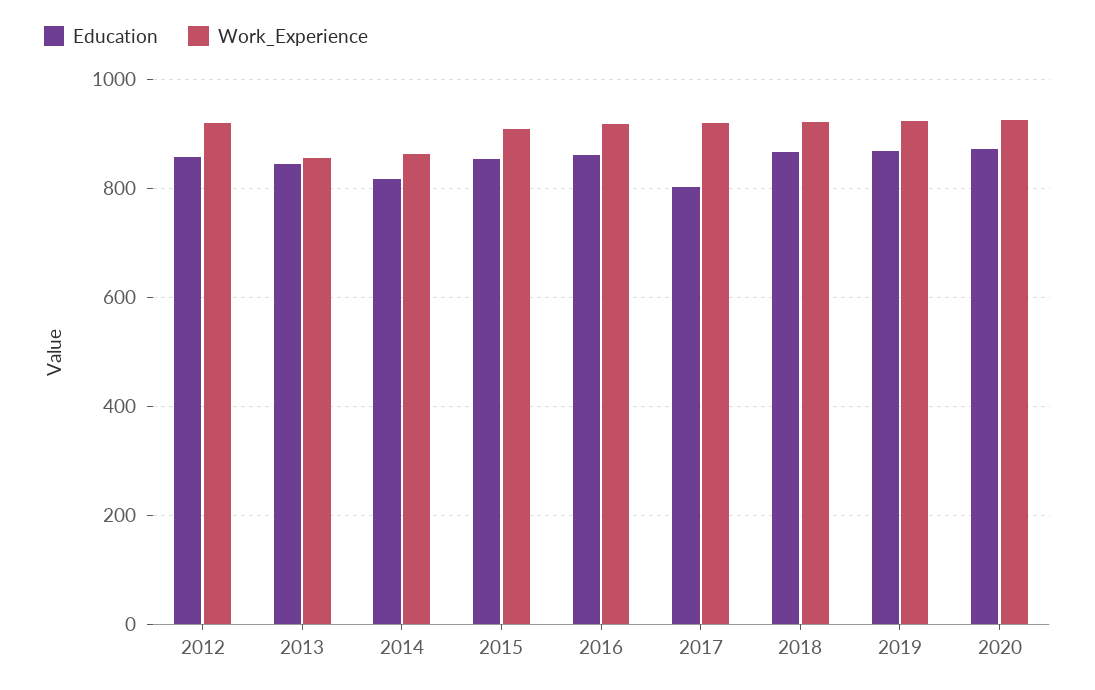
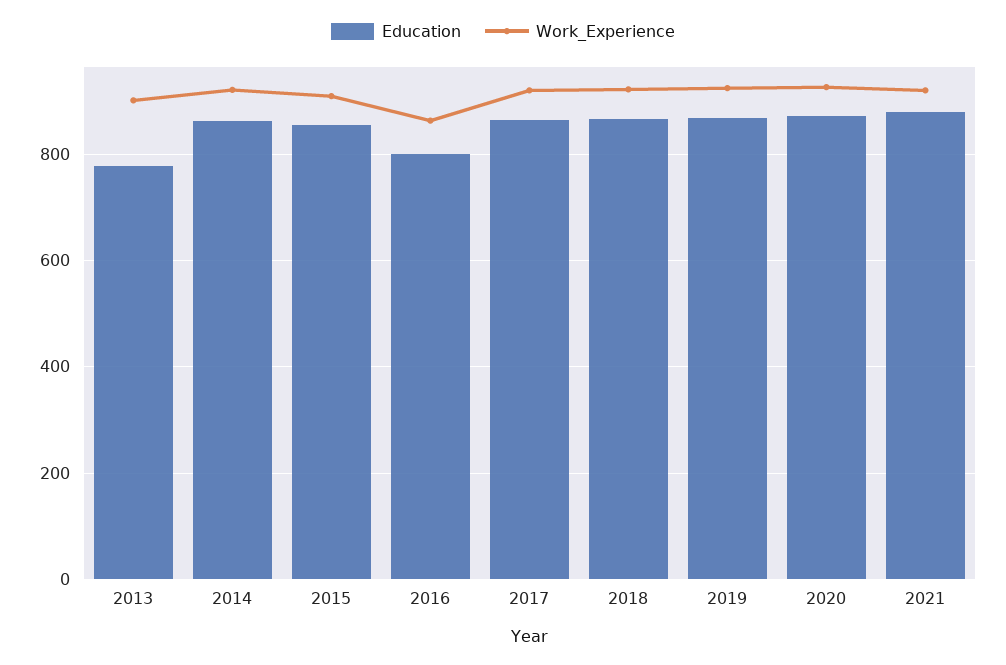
Education, 2012: 860 -> none
Work_Experience, 2012: 920 -> none
Education, 2013: 840 -> 780
Work_Experience, 2013: 860 -> 900
Education, 2014: 820 -> 860
Work_Experience, 2014: 860 -> 920
Education, 2016: 860 -> 800
Work_Experience, 2016: 920 -> 860
Education, 2017: 800 -> 860
Education, 2021: none -> 880
Work_Experience, 2021: none -> 920

